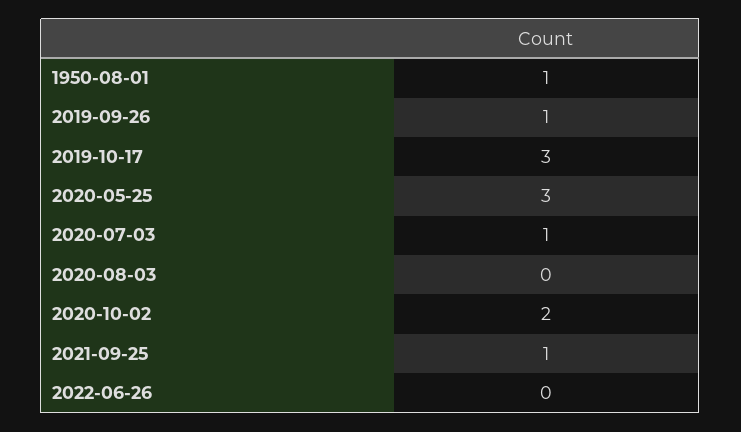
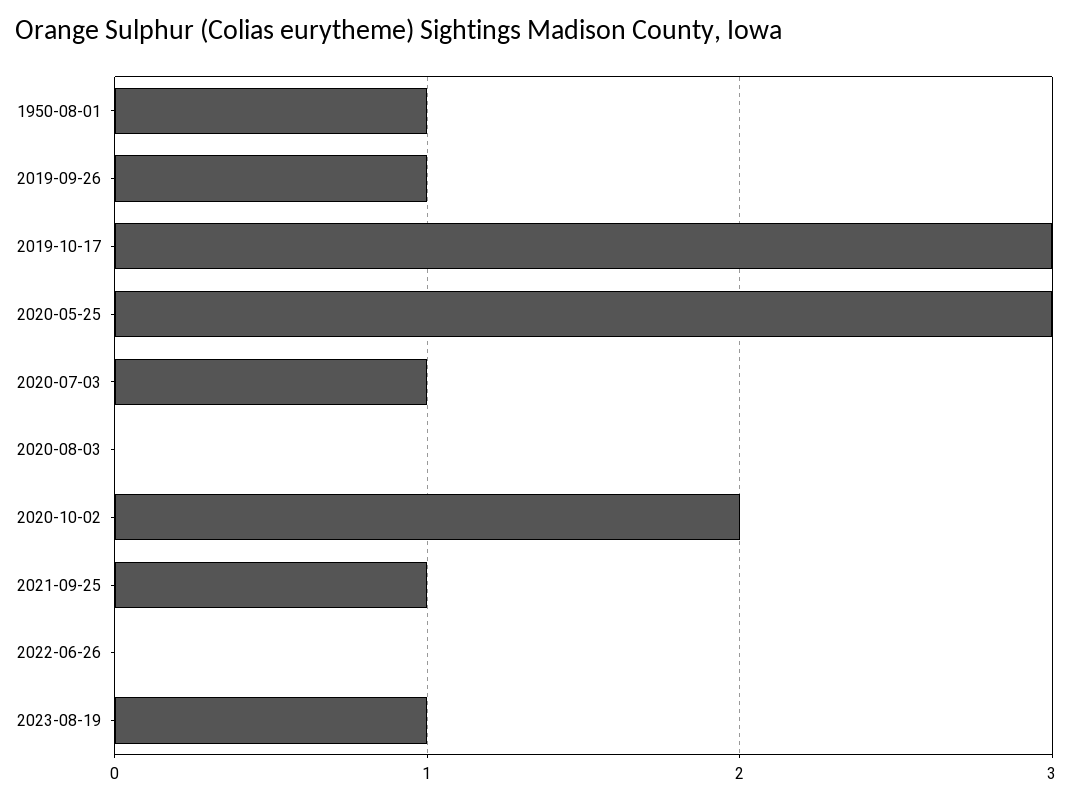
2023-08-19: none -> 1

